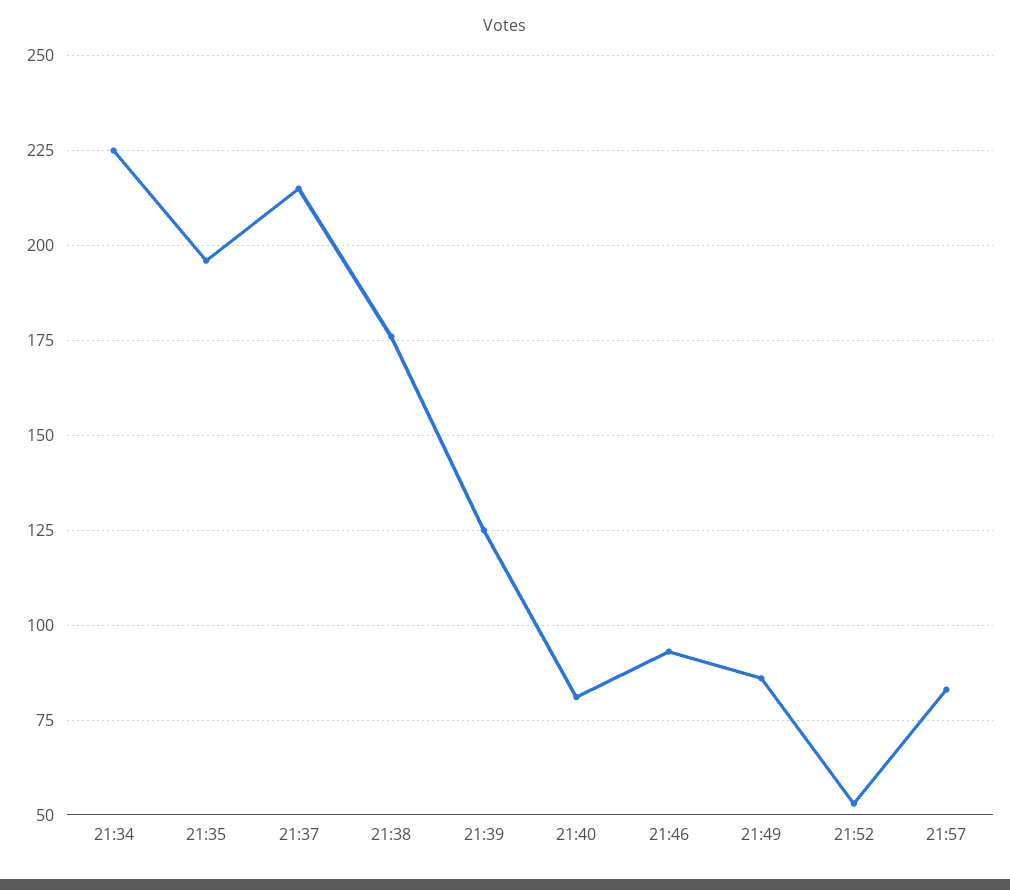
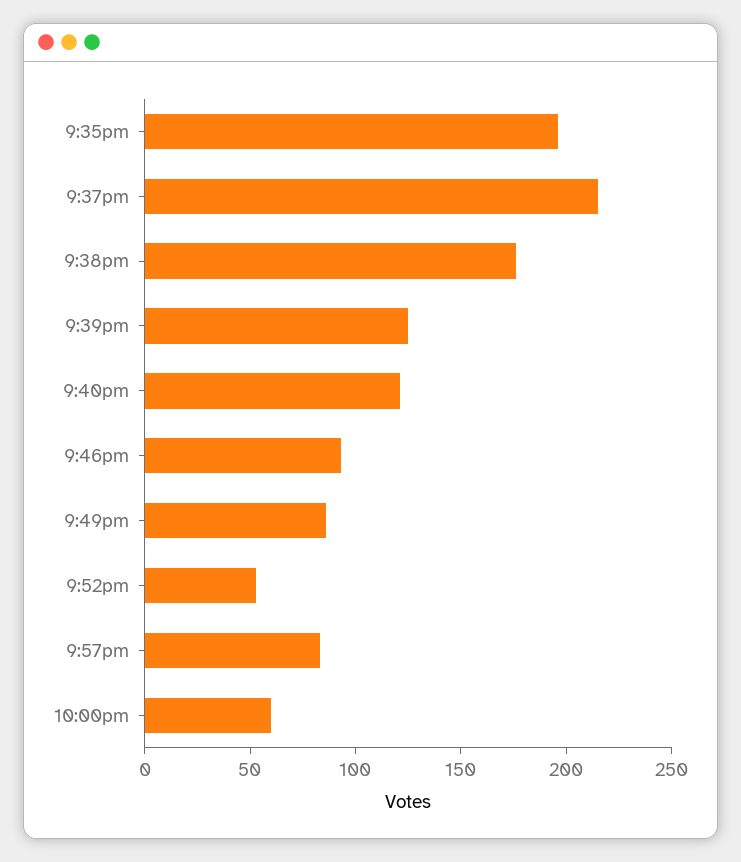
21:34: 225 -> none
21:40: 80 -> 120
10:00pm: none -> 60

